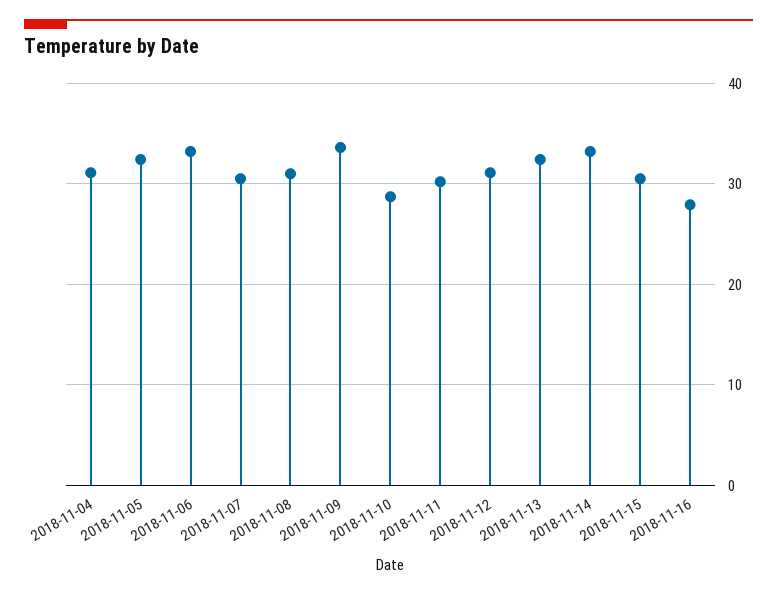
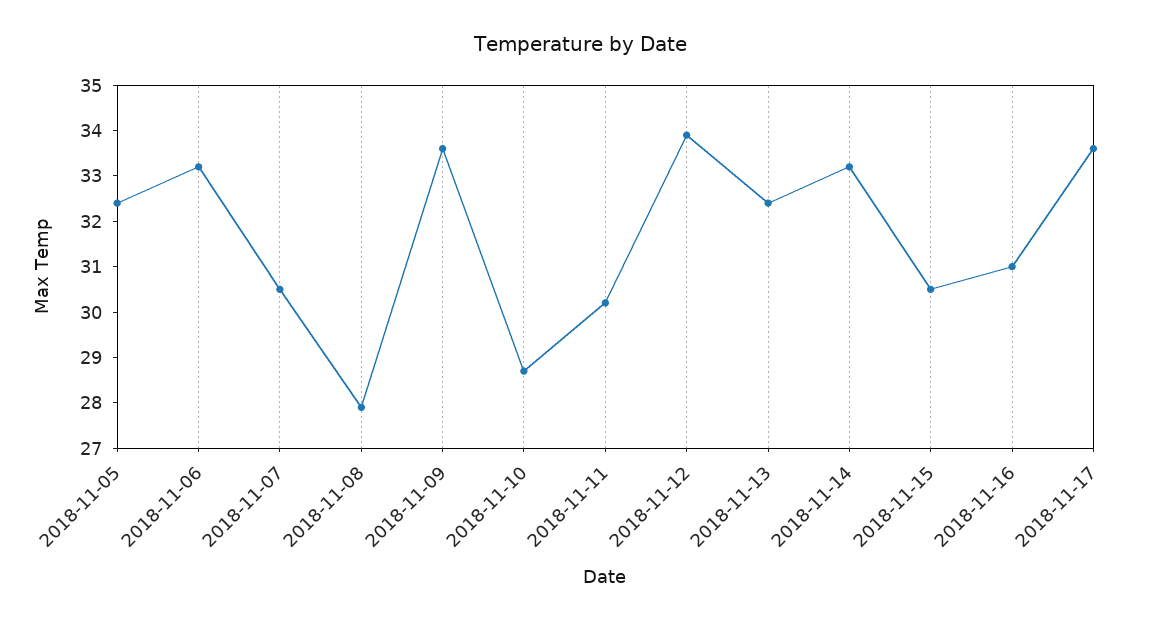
2018-11-04: 31 -> none
2018-11-08: 31 -> 28
2018-11-12: 31 -> 34
2018-11-16: 28 -> 31
2018-11-17: none -> 33.5

